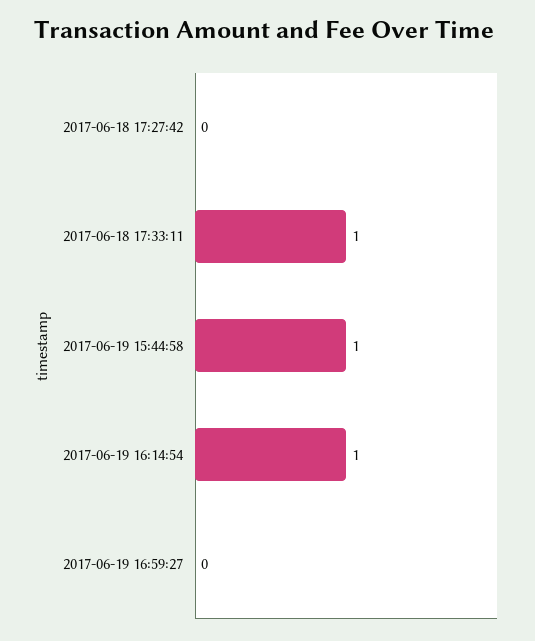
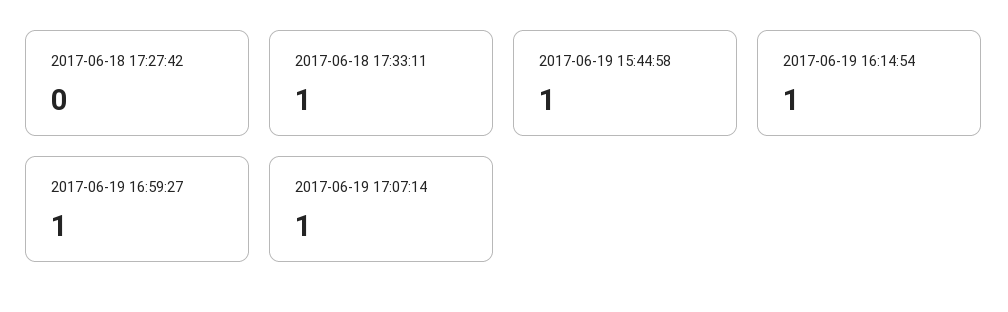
2017-06-19 16:59:27: 0 -> 1
2017-06-19 17:07:14: none -> 1

